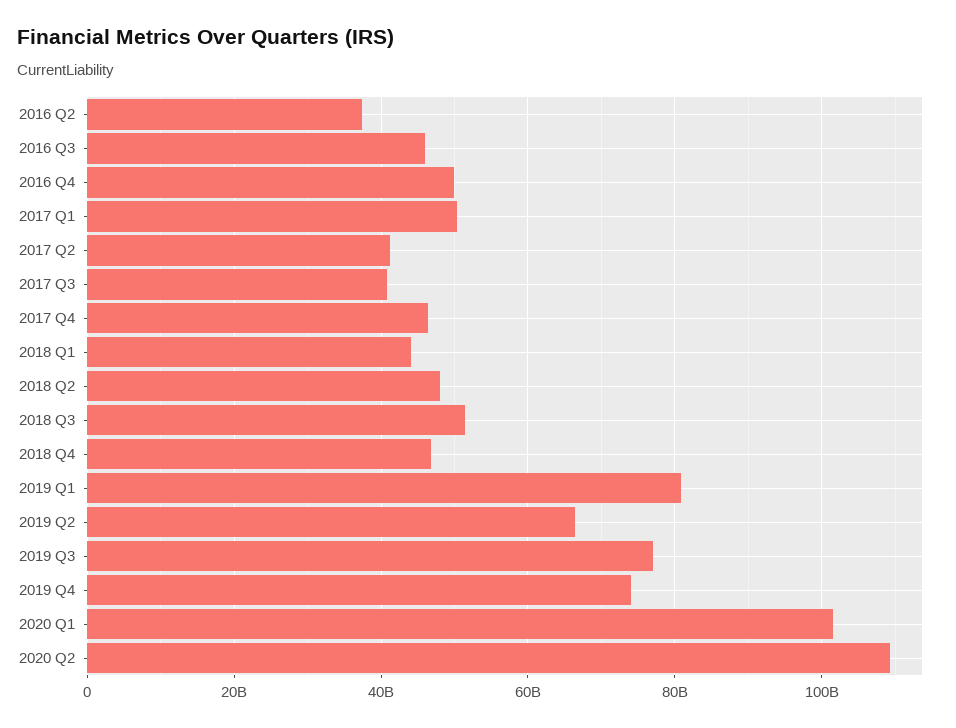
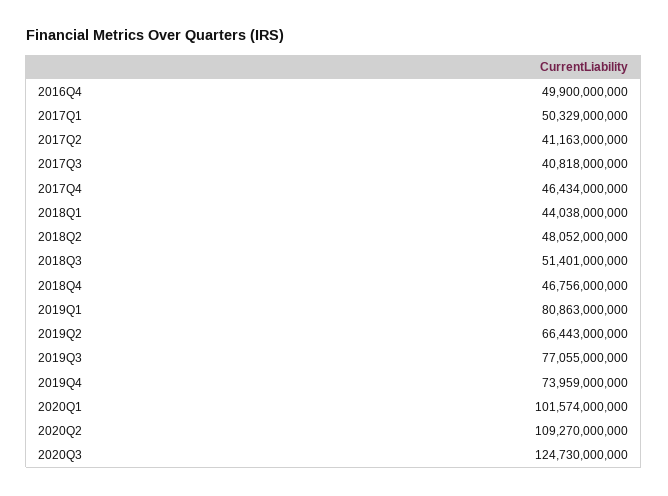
2016 Q2: 38000000000 -> none
2016 Q3: 46000000000 -> none
2020Q3: none -> 124730000000

